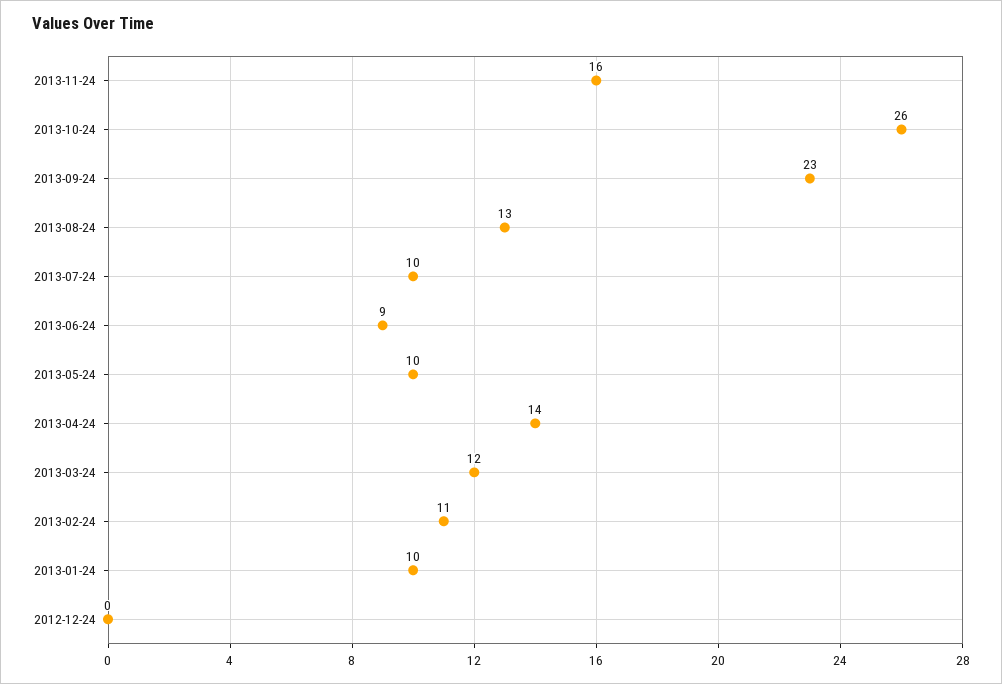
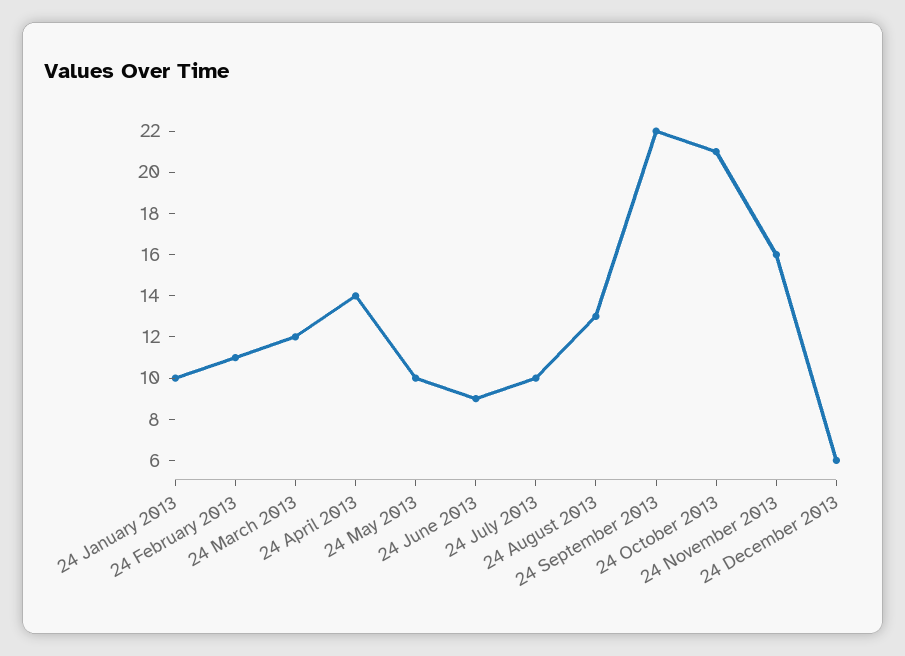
2013-10-24: 26 -> 21
2013-09-24: 23 -> 22
2012-12-24: 0 -> none
24 December 2013: none -> 6

